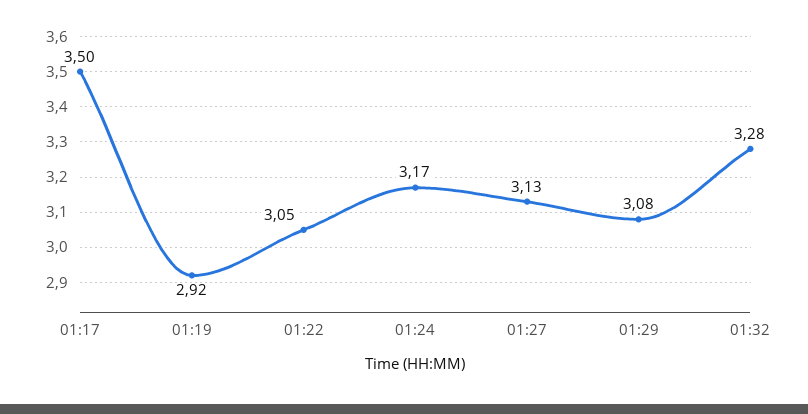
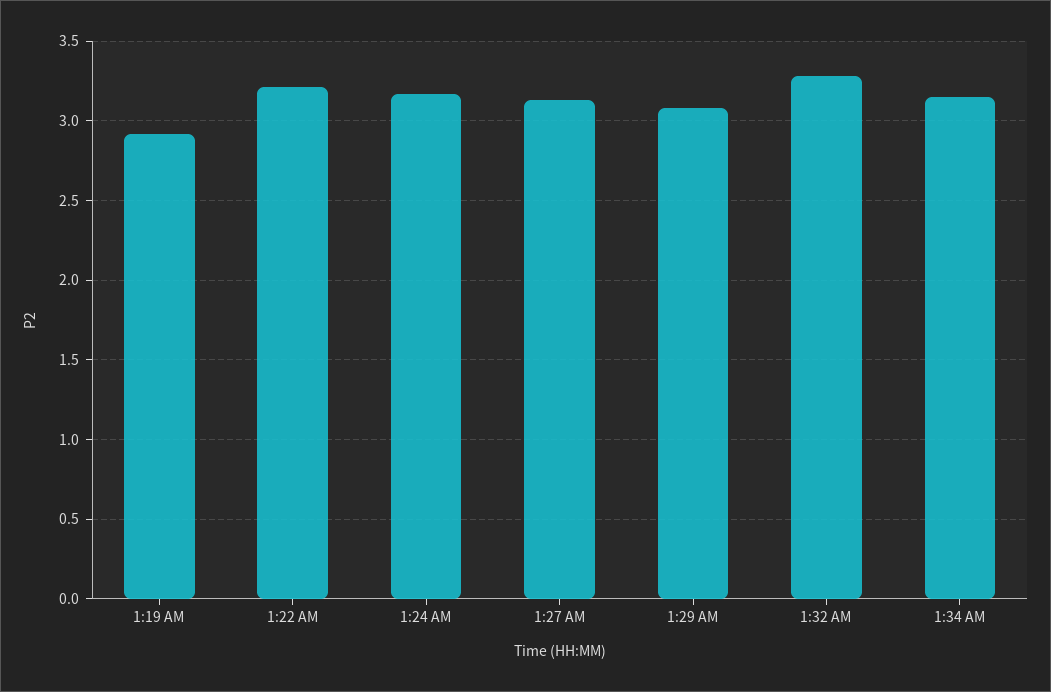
01:17: 3.5 -> none
01:22: 3.05 -> 3.2
1:34 AM: none -> 3.15

